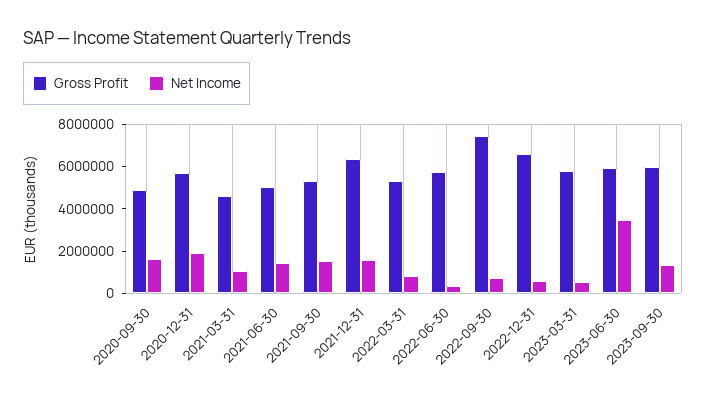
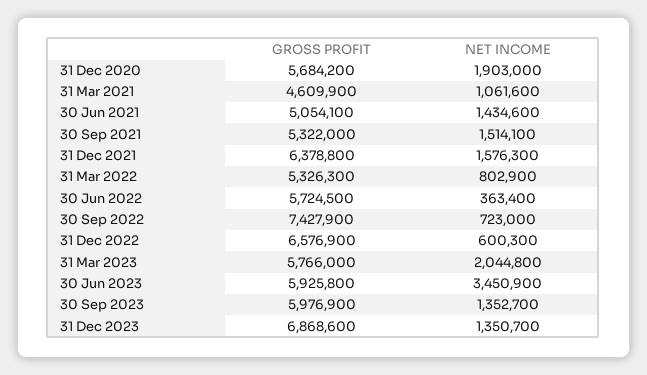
Gross Profit, 2020-09-30: 5000000 -> none
Net Income, 2020-09-30: 1500000 -> none
Net Income, 2023-03-31: 500000 -> 2044800
Gross Profit, 31 Dec 2023: none -> 6868600
Net Income, 31 Dec 2023: none -> 1350700

